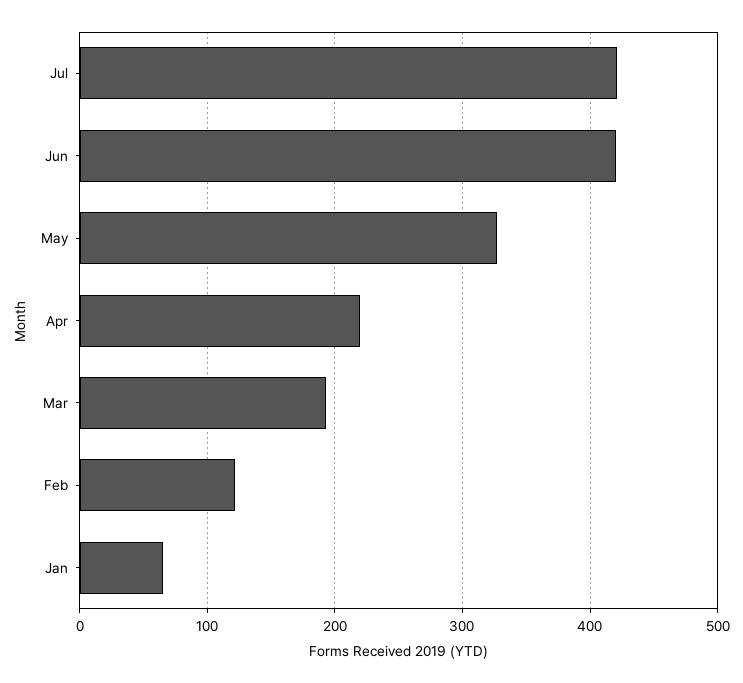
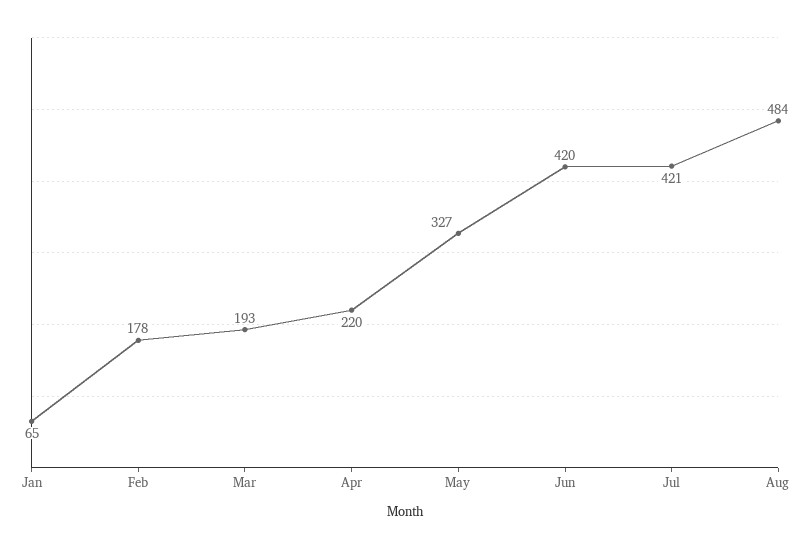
Feb: 120 -> 178
Aug: none -> 484

